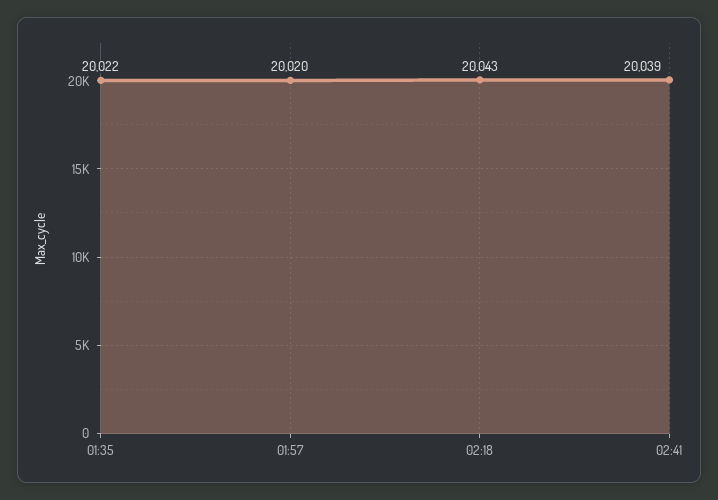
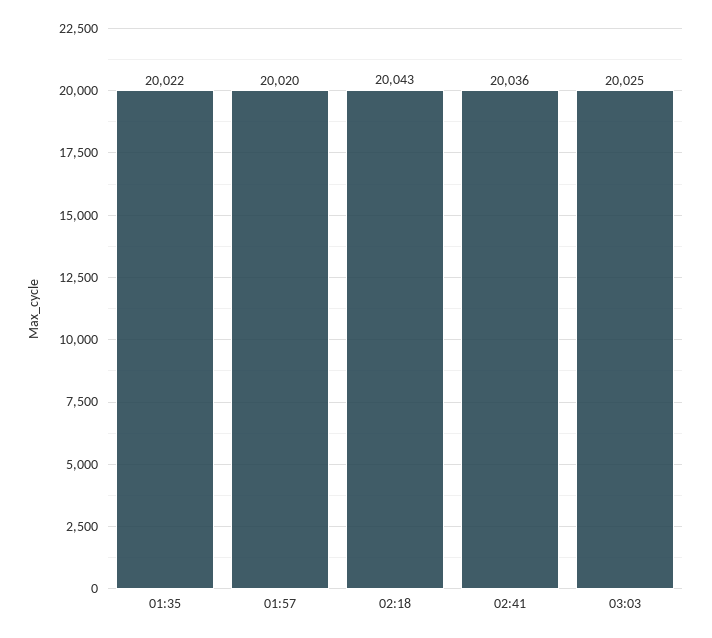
02:41: 20039 -> 20036
03:03: none -> 20025

